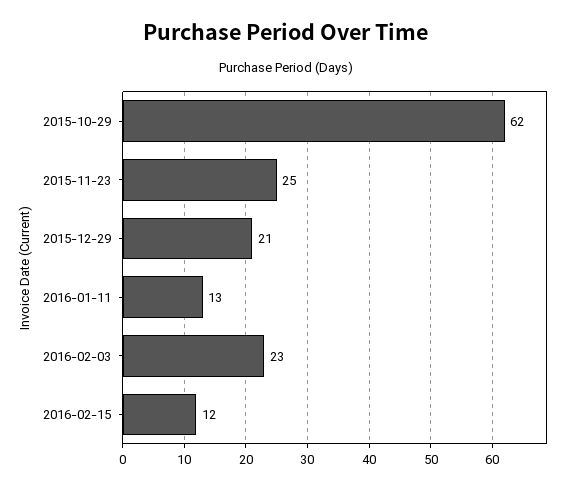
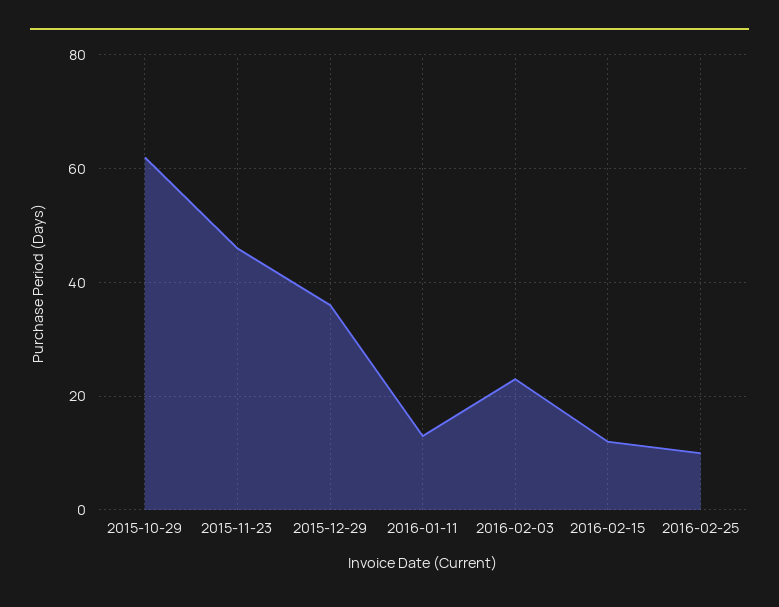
2015-11-23: 25 -> 45
2015-12-29: 21 -> 35
2016-02-25: none -> 10

